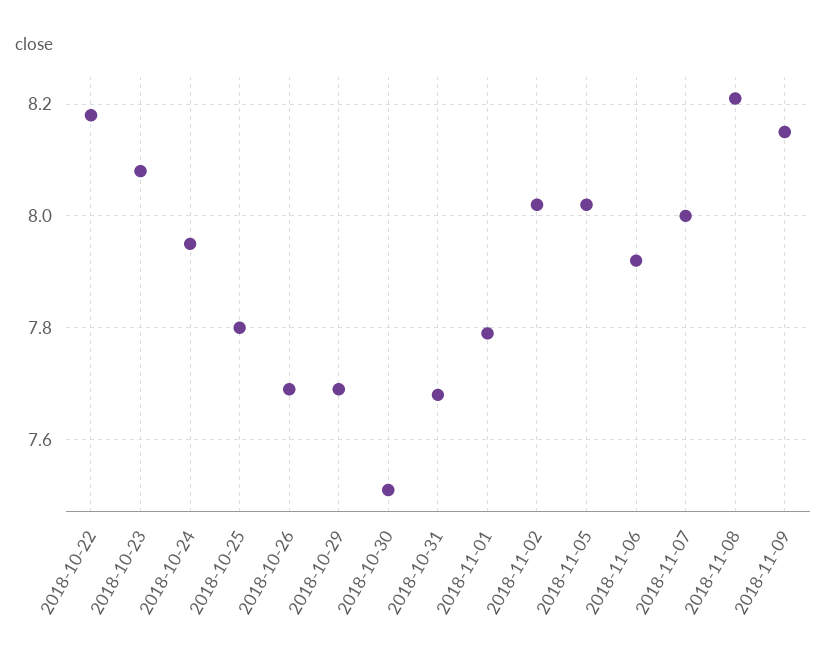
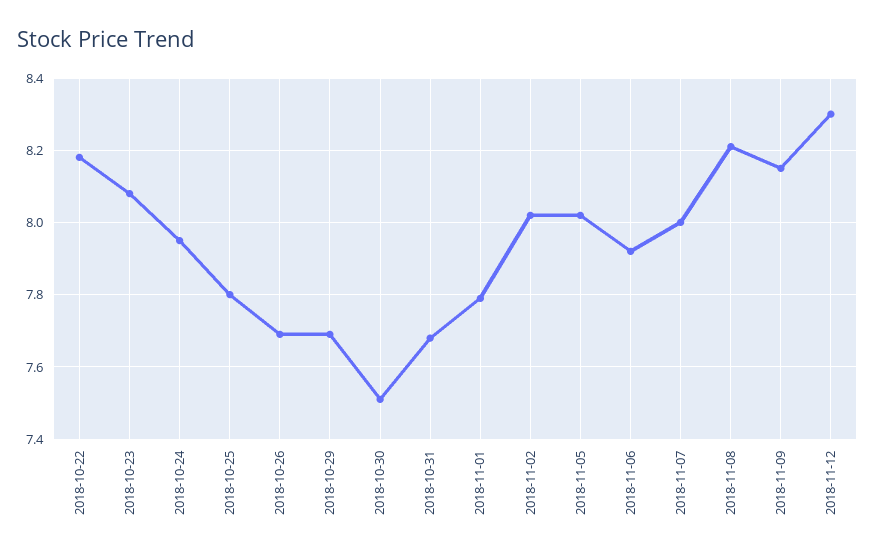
2018-11-12: none -> 8.3

